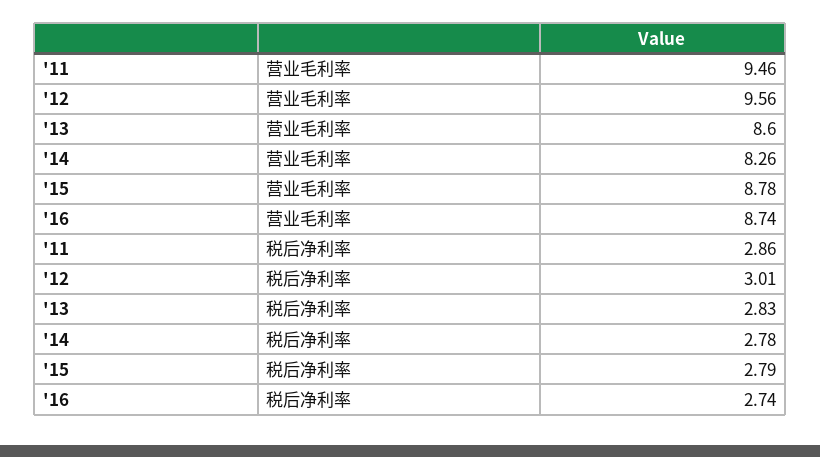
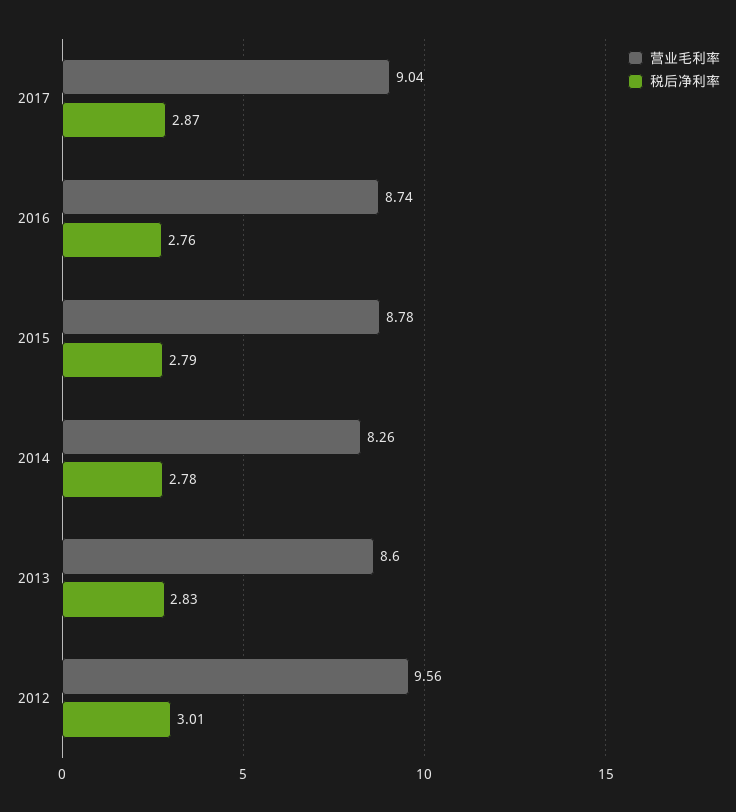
营业毛利率, '11: 9.46 -> none
税后净利率, '11: 2.86 -> none
税后净利率, '16: 2.74 -> 2.76
营业毛利率, 2017: none -> 9.04
税后净利率, 2017: none -> 2.87

